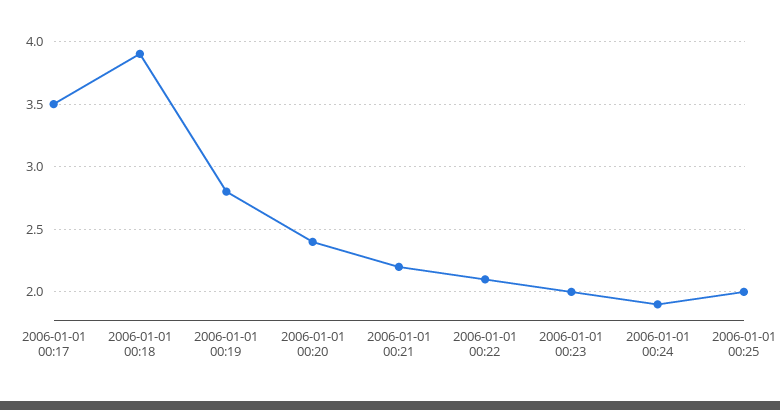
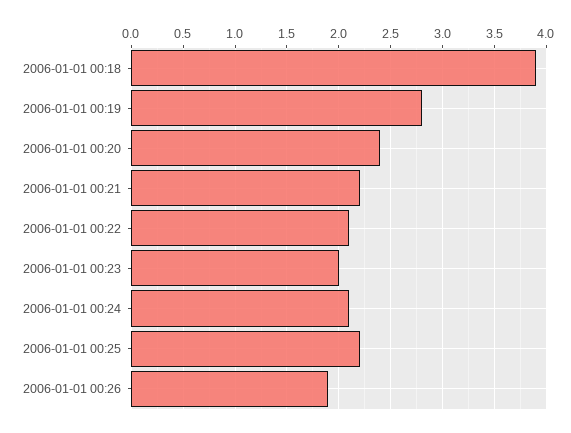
2006-01-01 00:17: 3.5 -> none
2006-01-01 00:24: 1.9 -> 2.1
2006-01-01 00:25: 2 -> 2.2
2006-01-01 00:26: none -> 1.9

